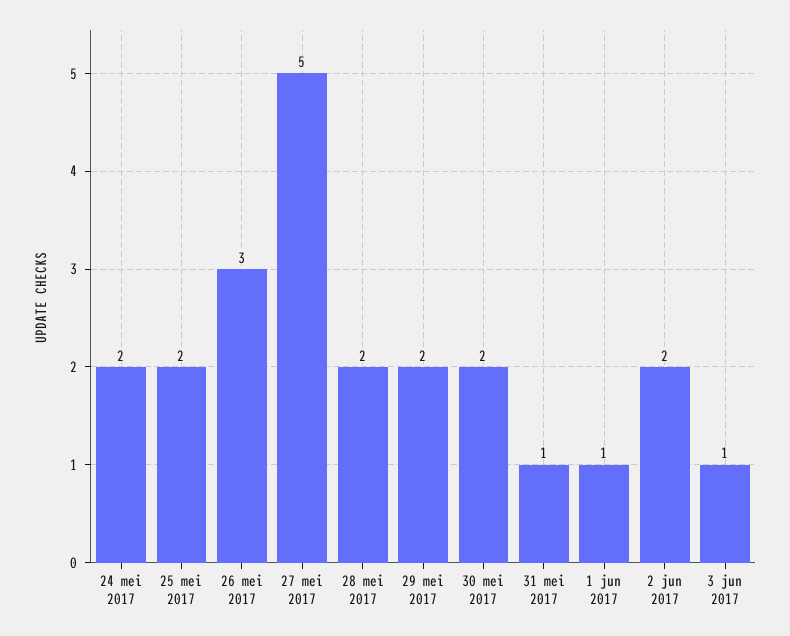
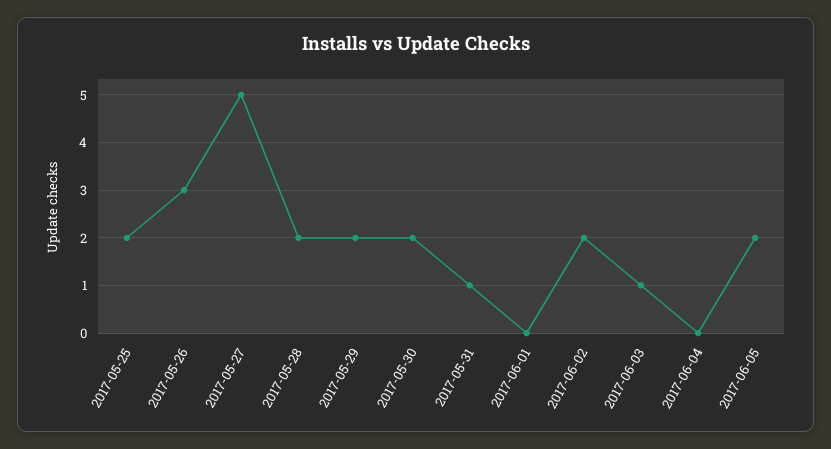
24 mei 2017: 2 -> none
1 jun 2017: 1 -> 0
2017-06-04: none -> 0
2017-06-05: none -> 2

